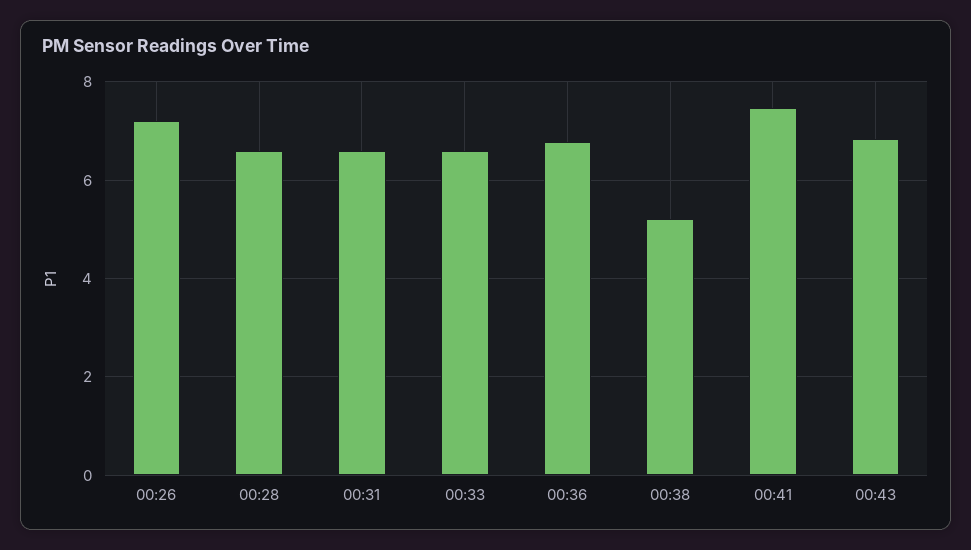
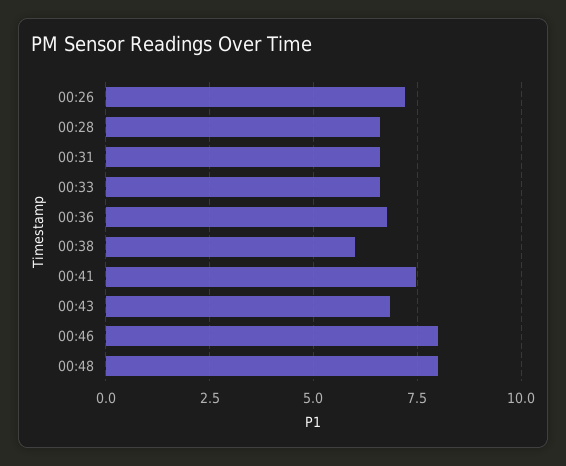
00:38: 5.2 -> 6
00:46: none -> 8
00:48: none -> 8

